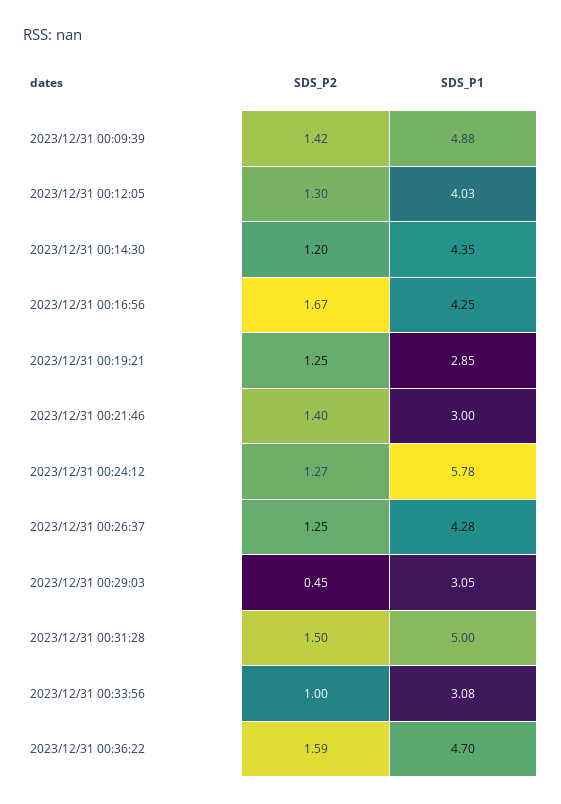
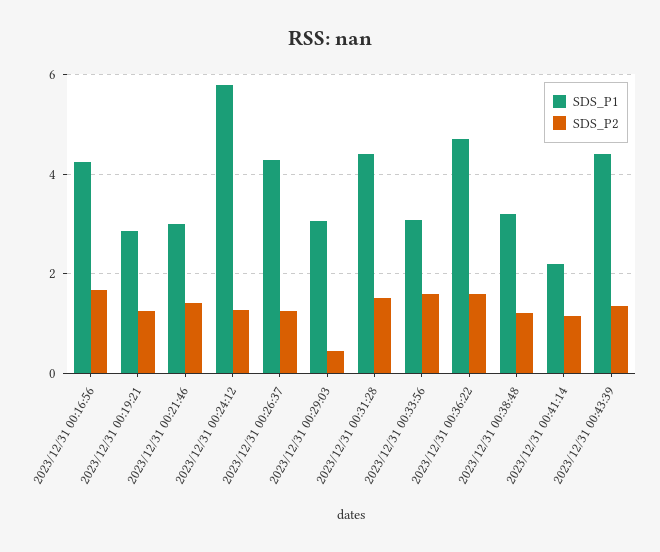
SDS_P2, 2023/12/31 00:09:39: 1.42 -> none
SDS_P1, 2023/12/31 00:09:39: 4.88 -> none
SDS_P2, 2023/12/31 00:12:05: 1.3 -> none
SDS_P1, 2023/12/31 00:12:05: 4.03 -> none
SDS_P2, 2023/12/31 00:14:30: 1.2 -> none
SDS_P1, 2023/12/31 00:14:30: 4.35 -> none
SDS_P1, 2023/12/31 00:31:28: 5 -> 4.4
SDS_P2, 2023/12/31 00:33:56: 1 -> 1.6
SDS_P1, 2023/12/31 00:38:48: none -> 3.2
SDS_P2, 2023/12/31 00:38:48: none -> 1.2
SDS_P1, 2023/12/31 00:41:14: none -> 2.2
SDS_P2, 2023/12/31 00:41:14: none -> 1.2
SDS_P1, 2023/12/31 00:43:39: none -> 4.4
SDS_P2, 2023/12/31 00:43:39: none -> 1.4

